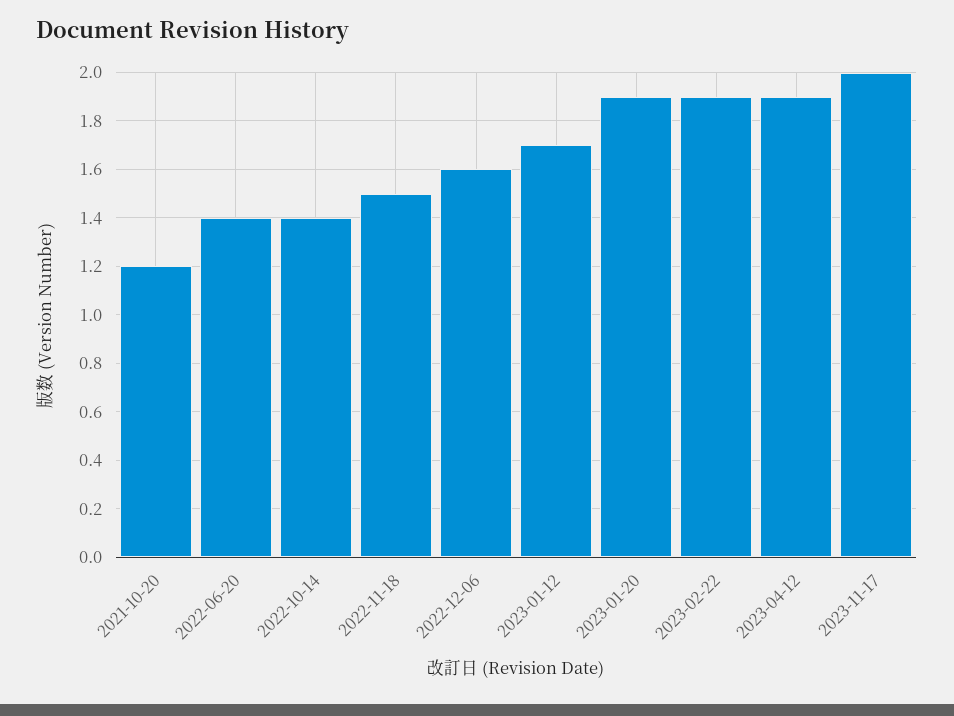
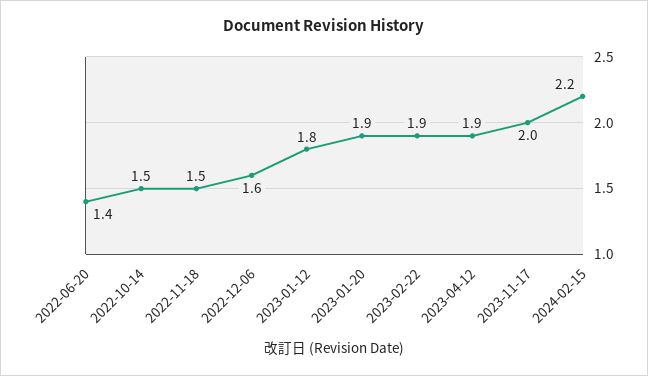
2021-10-20: 1.2 -> none
2022-10-14: 1.4 -> 1.5
2023-01-12: 1.7 -> 1.8
2024-02-15: none -> 2.2

